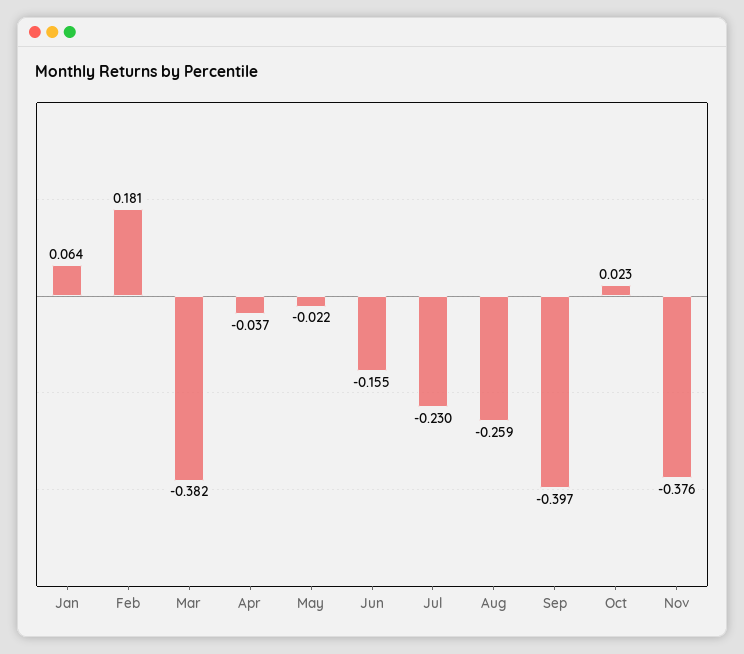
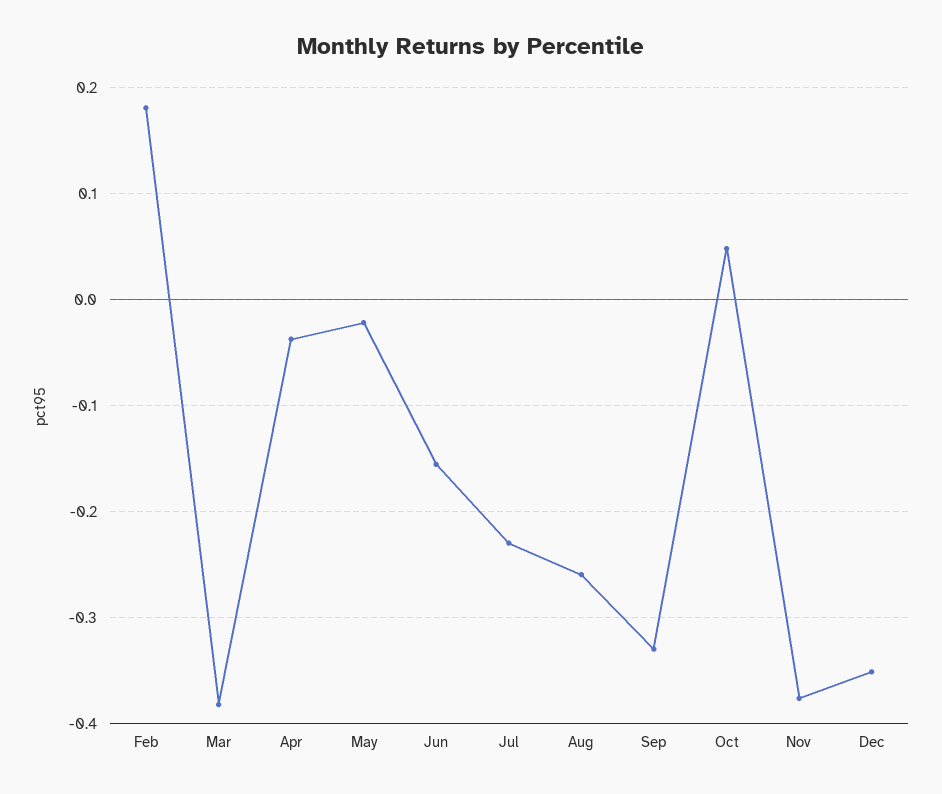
Jan: 0.064 -> none
Sep: -0.397 -> -0.33
Oct: 0.023 -> 0.05
Dec: none -> -0.35

